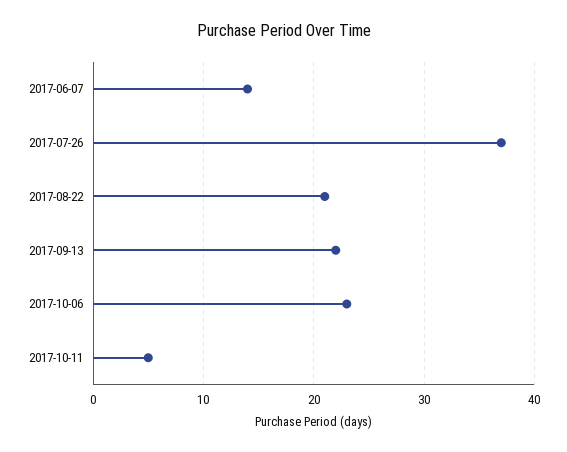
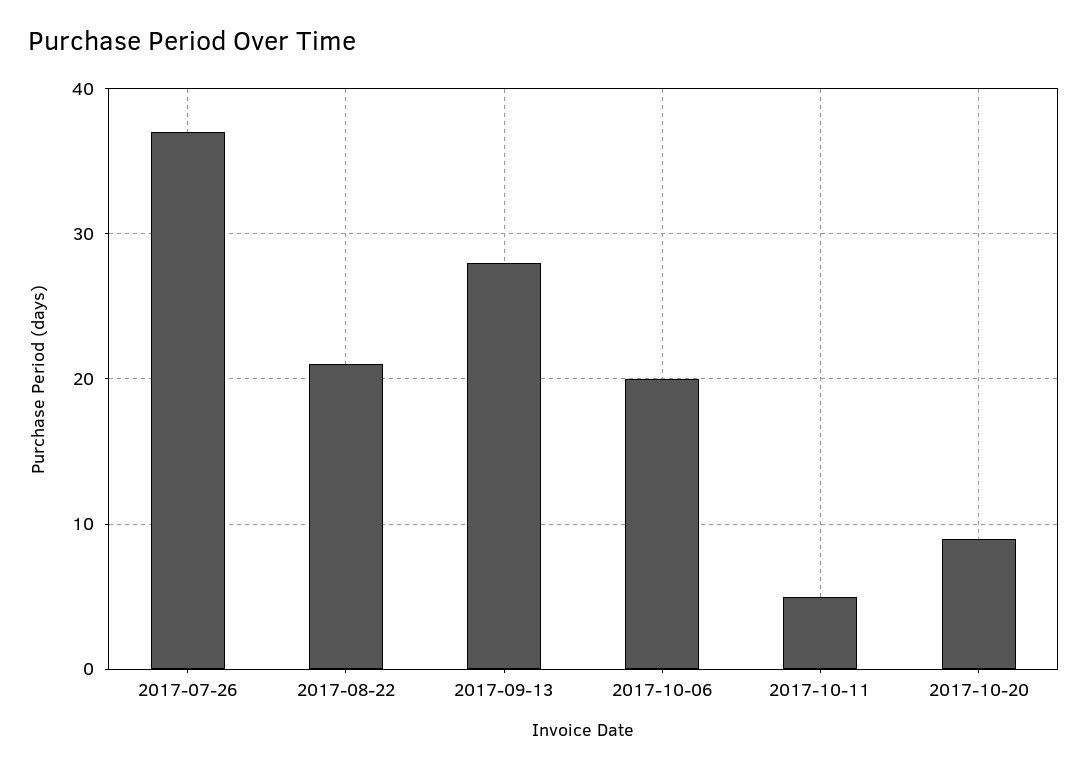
2017-06-07: 14 -> none
2017-09-13: 22 -> 28
2017-10-06: 23 -> 20
2017-10-20: none -> 9

